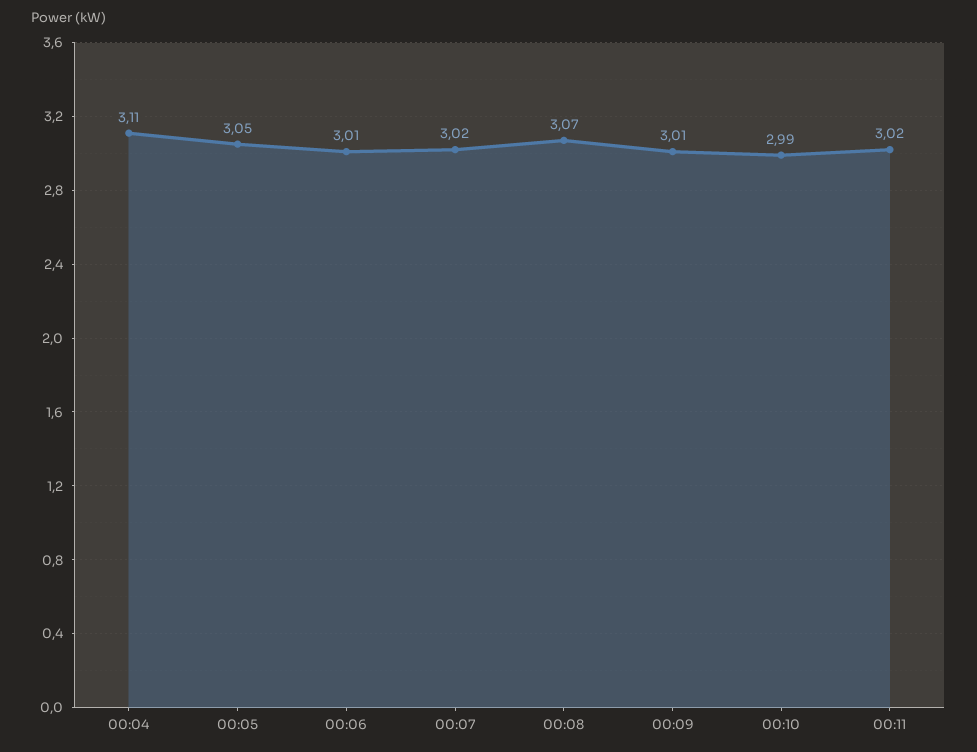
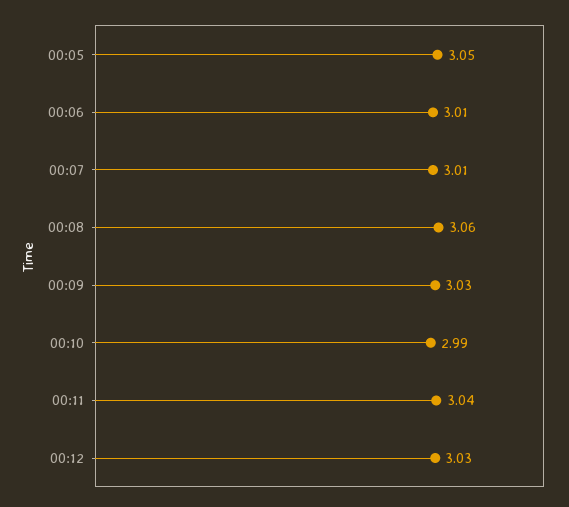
00:04: 3.11 -> none
00:07: 3.02 -> 3.01
00:08: 3.07 -> 3.06
00:09: 3.01 -> 3.03
00:11: 3.02 -> 3.04
00:12: none -> 3.03

